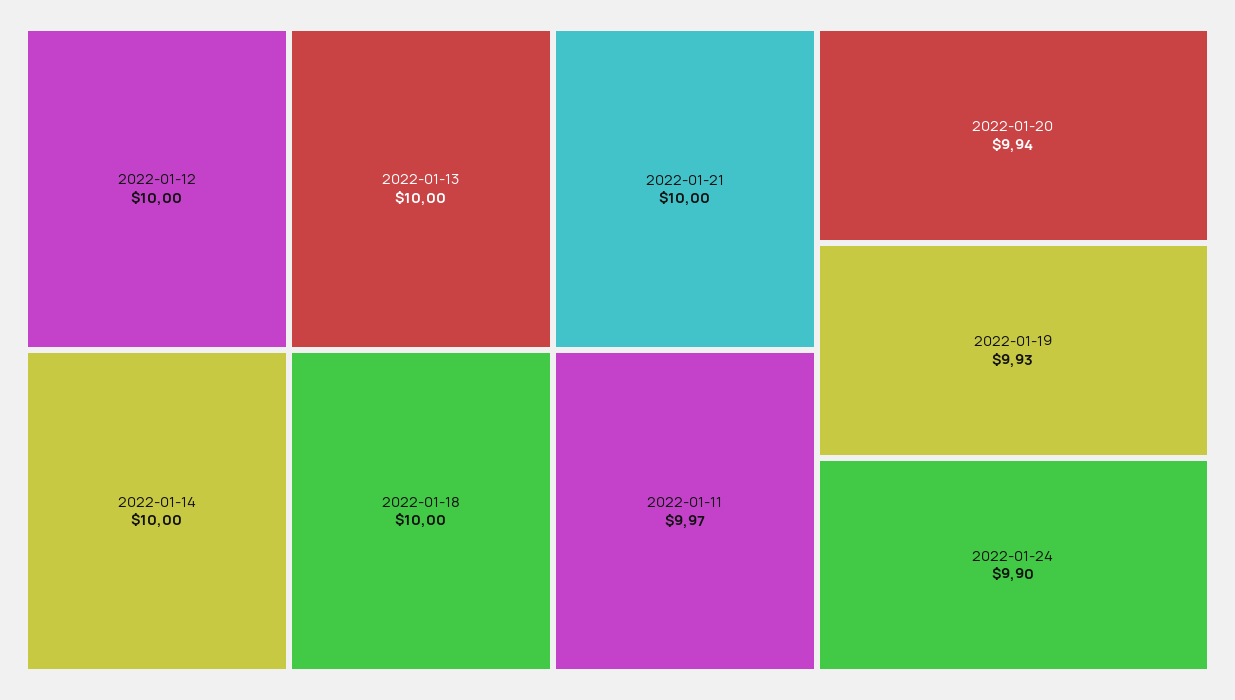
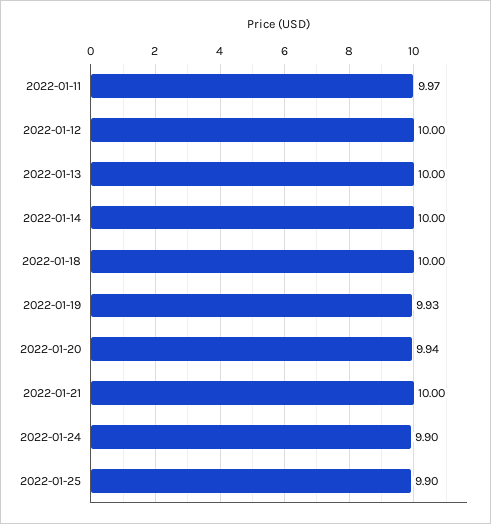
2022-01-25: none -> 9.9

